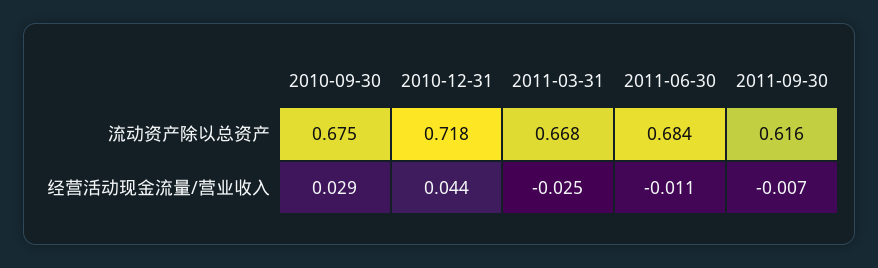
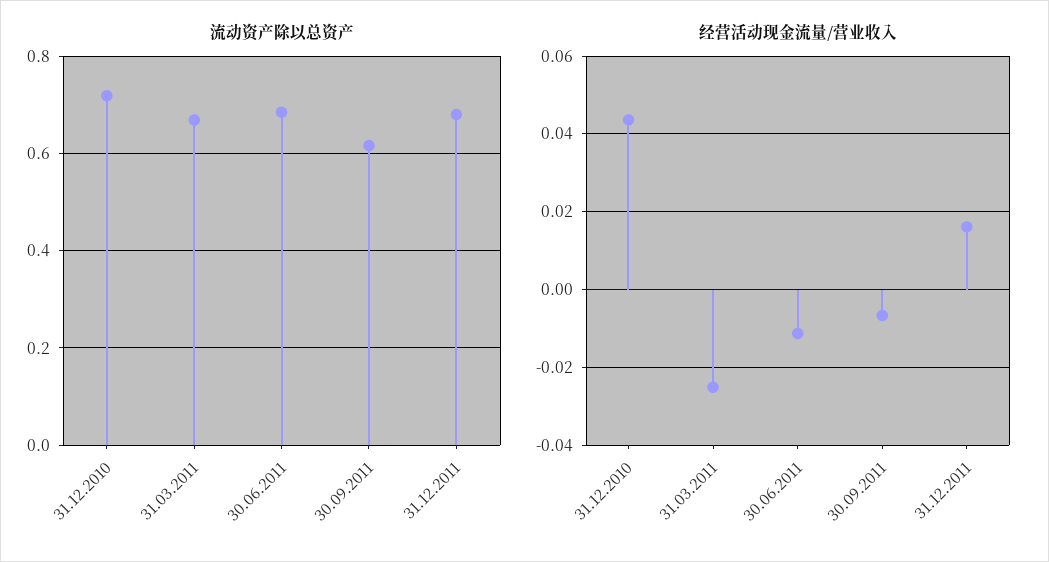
流动资产除以总资产, 2010-09-30: 0.675 -> none
经营活动现金流量/营业收入, 2010-09-30: 0.029 -> none
流动资产除以总资产, 31.12.2011: none -> 0.68
经营活动现金流量/营业收入, 31.12.2011: none -> 0.016

